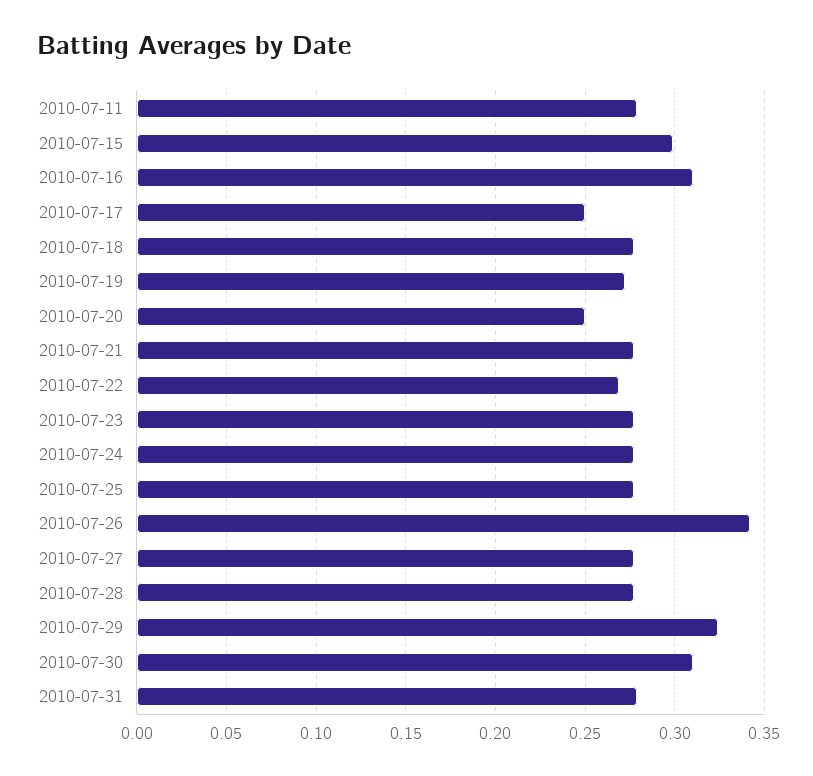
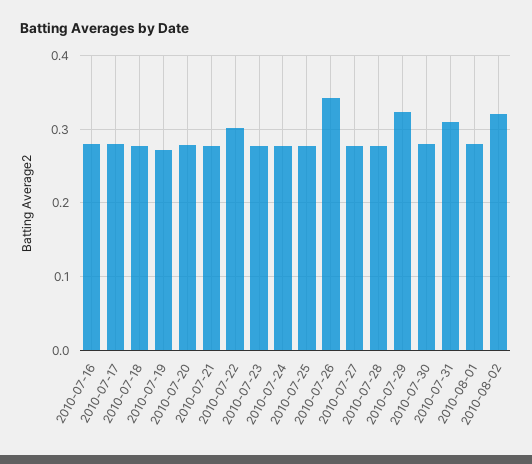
2010-07-11: 0.28 -> none
2010-07-15: 0.3 -> none
2010-07-16: 0.31 -> 0.28
2010-07-17: 0.25 -> 0.28
2010-07-20: 0.25 -> 0.28
2010-07-22: 0.27 -> 0.3
2010-07-30: 0.31 -> 0.28
2010-07-31: 0.28 -> 0.31
2010-08-01: none -> 0.28
2010-08-02: none -> 0.32

